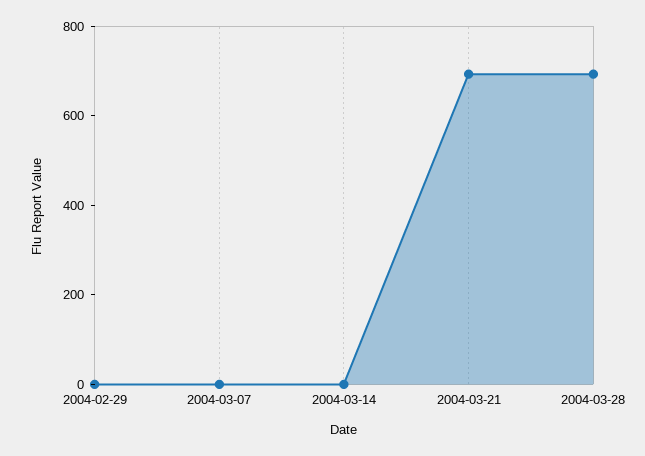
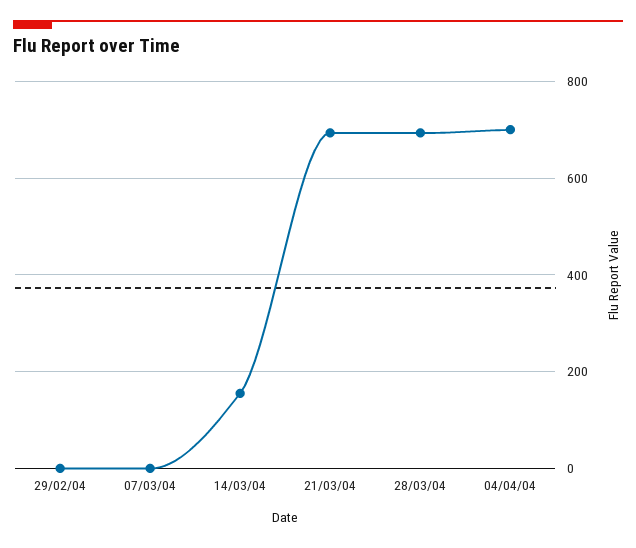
2004-03-14: 0 -> 160
04/04/04: none -> 700

